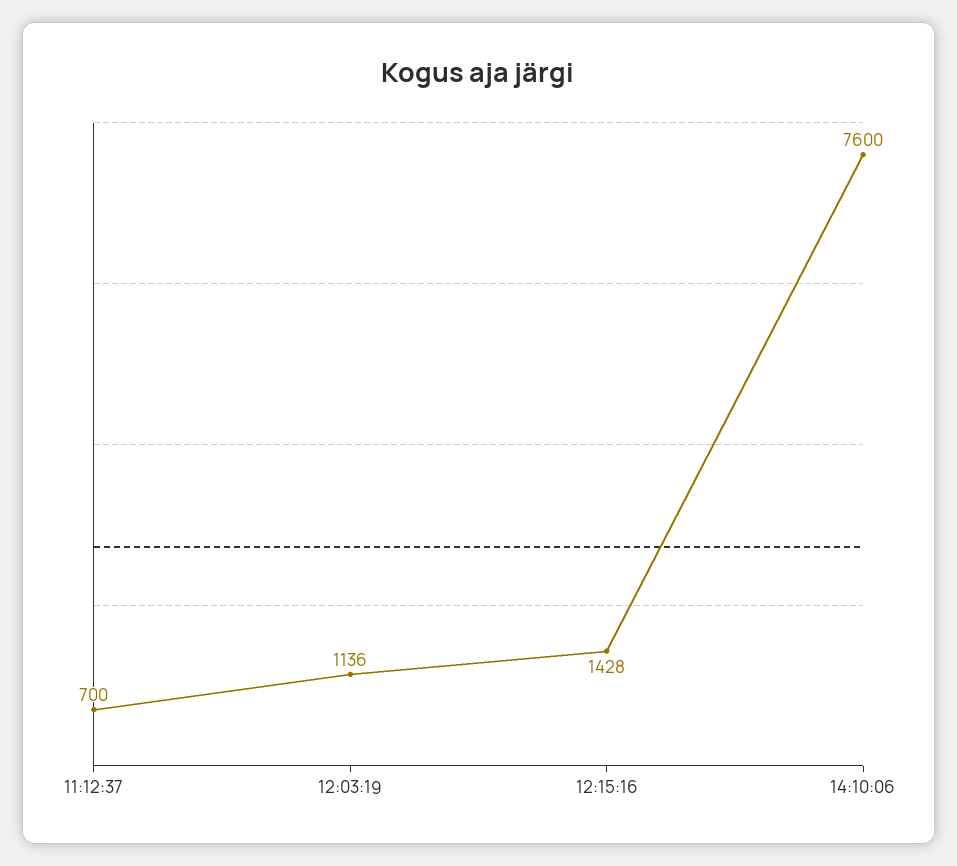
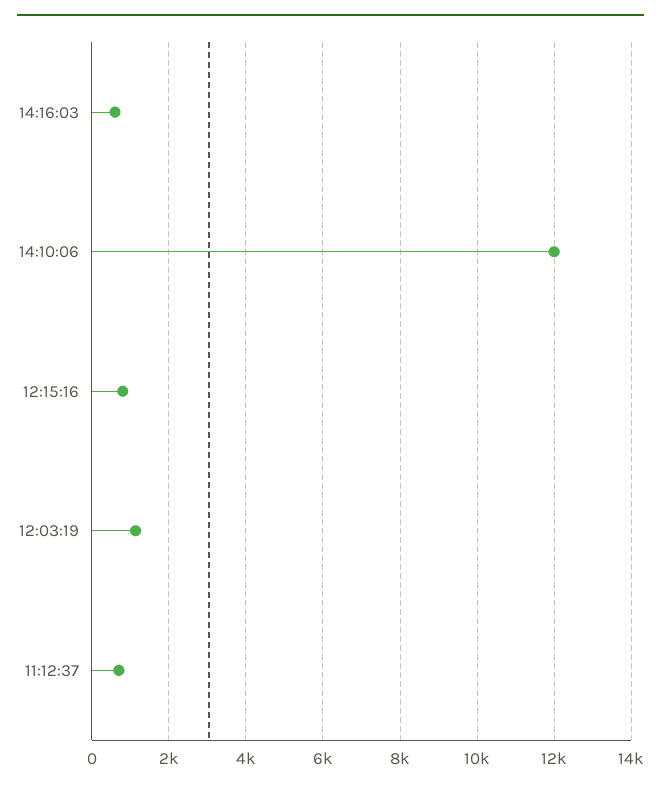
12:15:16: 1428 -> 800
14:10:06: 7600 -> 12000
14:16:03: none -> 600

